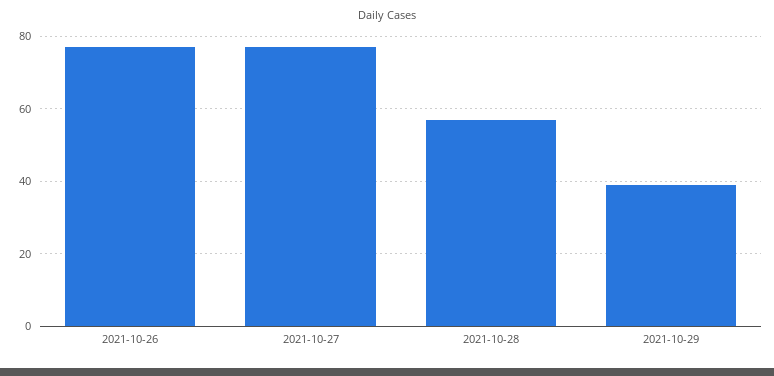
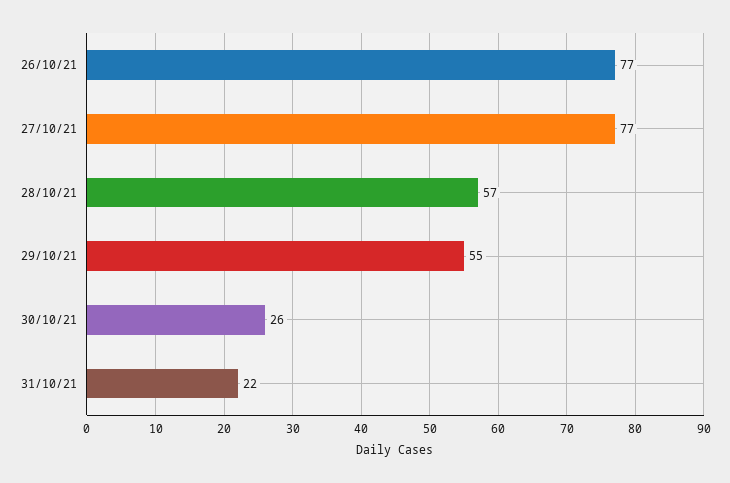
2021-10-29: 40 -> 55
30/10/21: none -> 26
31/10/21: none -> 22

